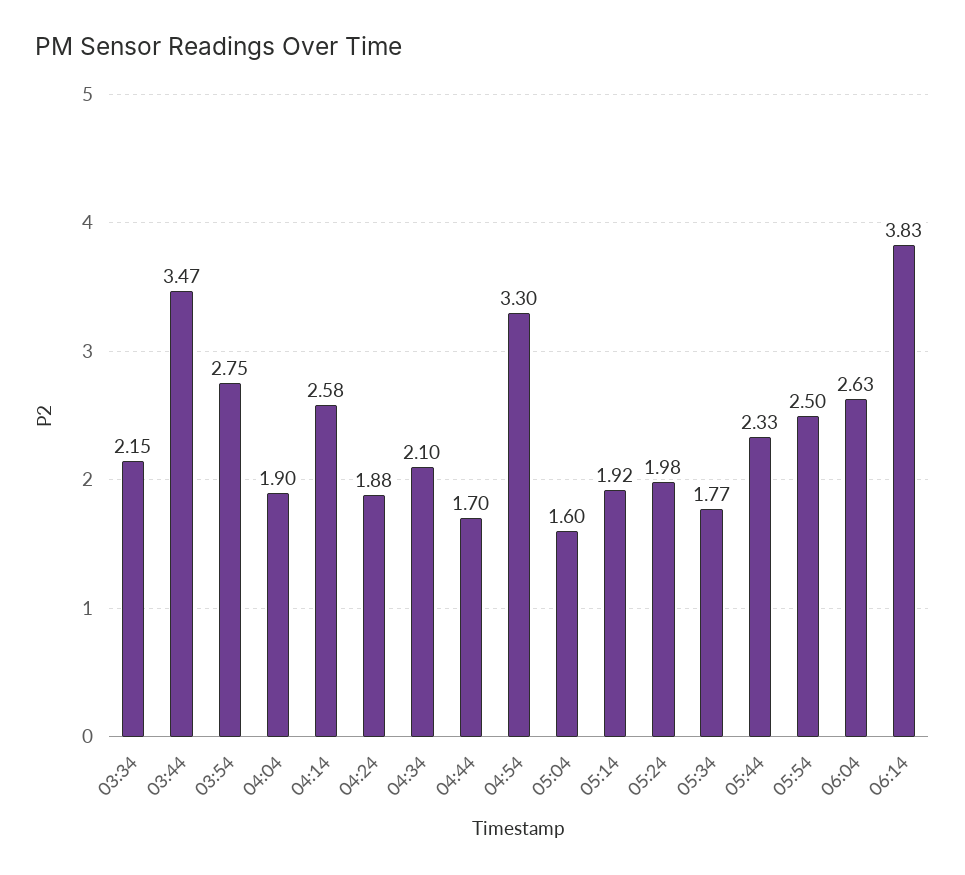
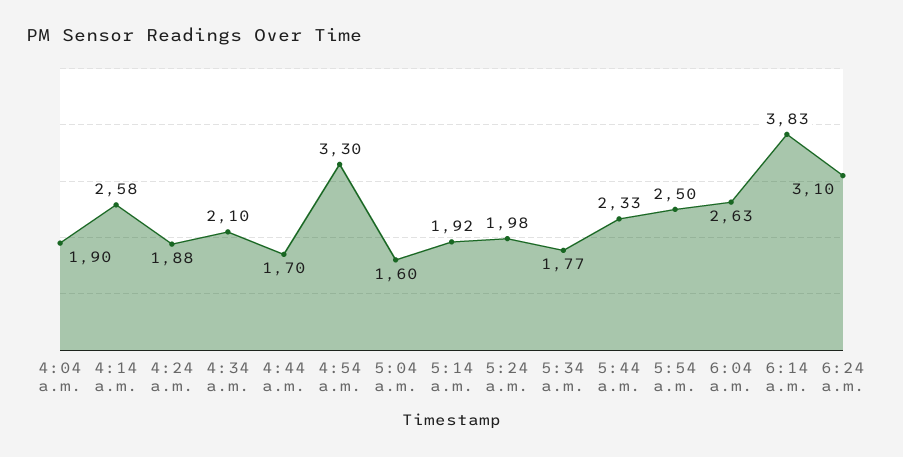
03:34: 2.15 -> none
03:44: 3.47 -> none
03:54: 2.75 -> none
6:24 a.m.: none -> 3.1

